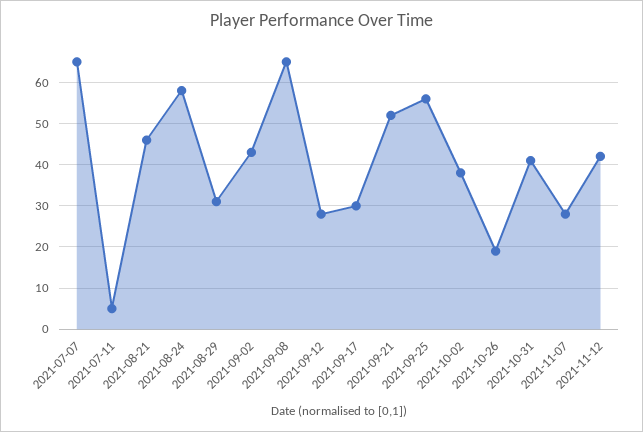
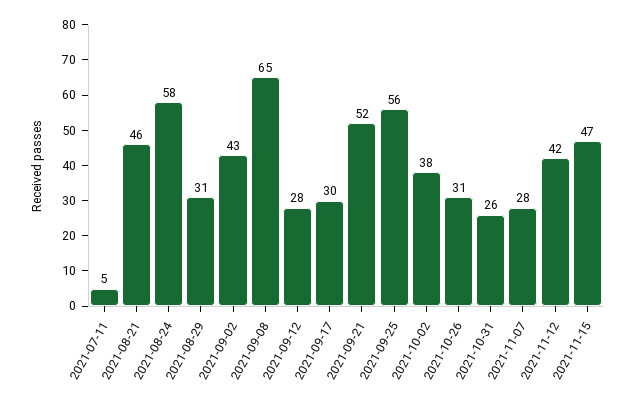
2021-07-07: 65 -> none
2021-10-26: 20 -> 31
2021-10-31: 40 -> 26
2021-11-15: none -> 47

